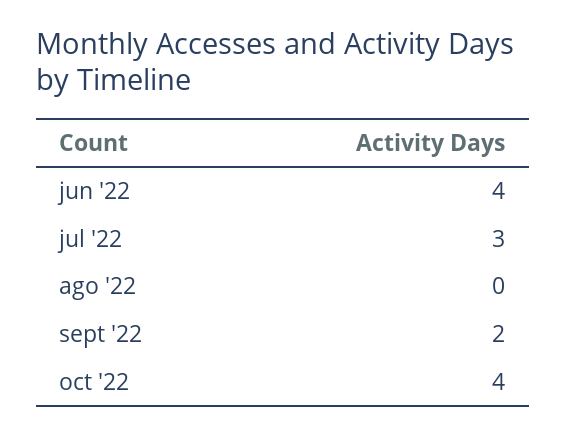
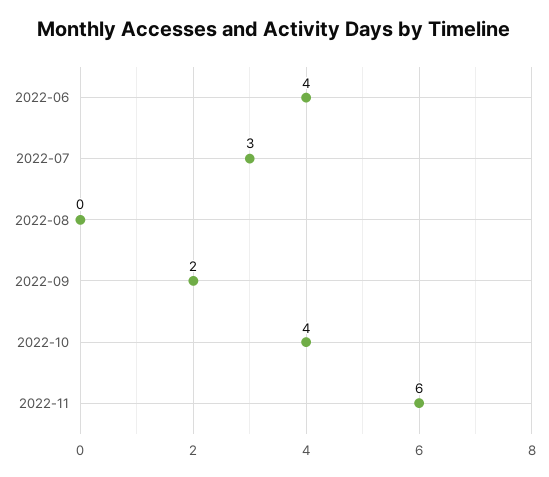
2022-11: none -> 6

